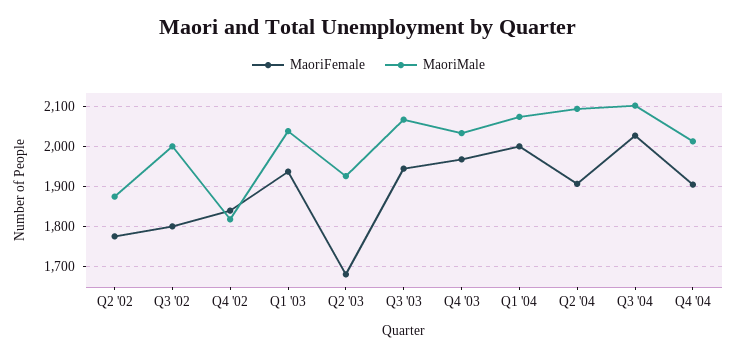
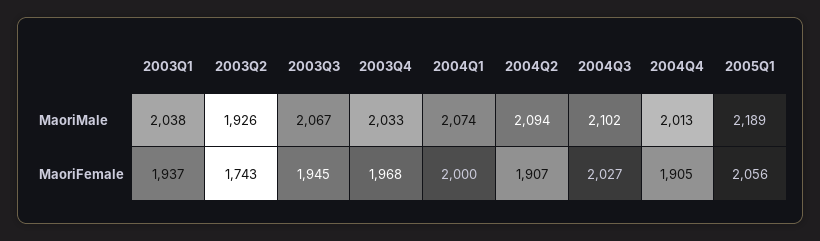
MaoriFemale, Q2 '02: 1780 -> none
MaoriMale, Q2 '02: 1880 -> none
MaoriFemale, Q3 '02: 1800 -> none
MaoriMale, Q3 '02: 2000 -> none
MaoriFemale, Q4 '02: 1840 -> none
MaoriMale, Q4 '02: 1820 -> none
MaoriFemale, Q2 '03: 1680 -> 1743
MaoriMale, 2005Q1: none -> 2189
MaoriFemale, 2005Q1: none -> 2056

